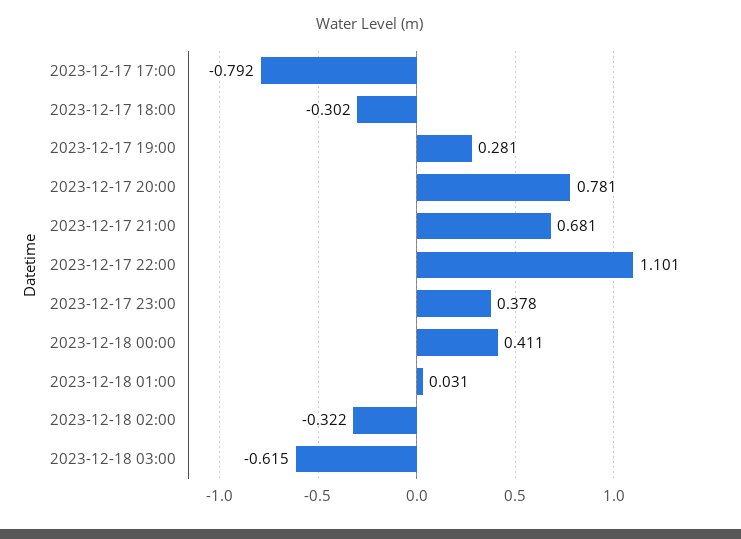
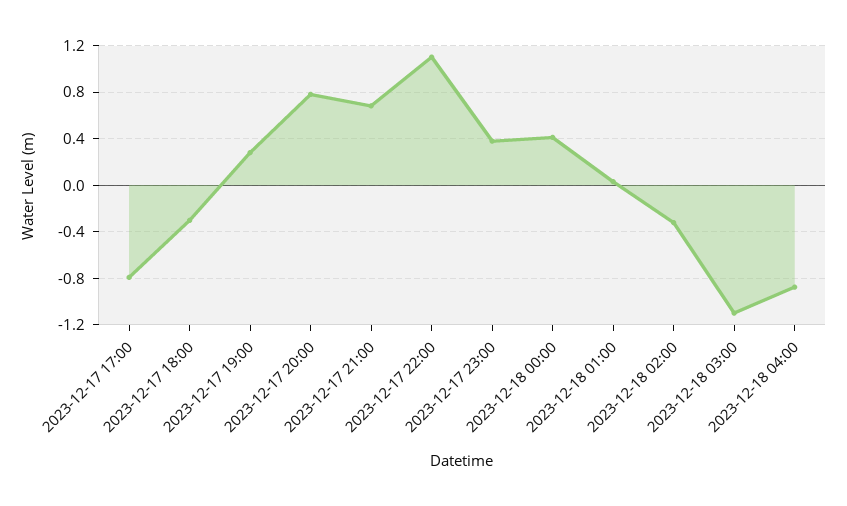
2023-12-18 03:00: -0.615 -> -1.1
2023-12-18 04:00: none -> -0.9

